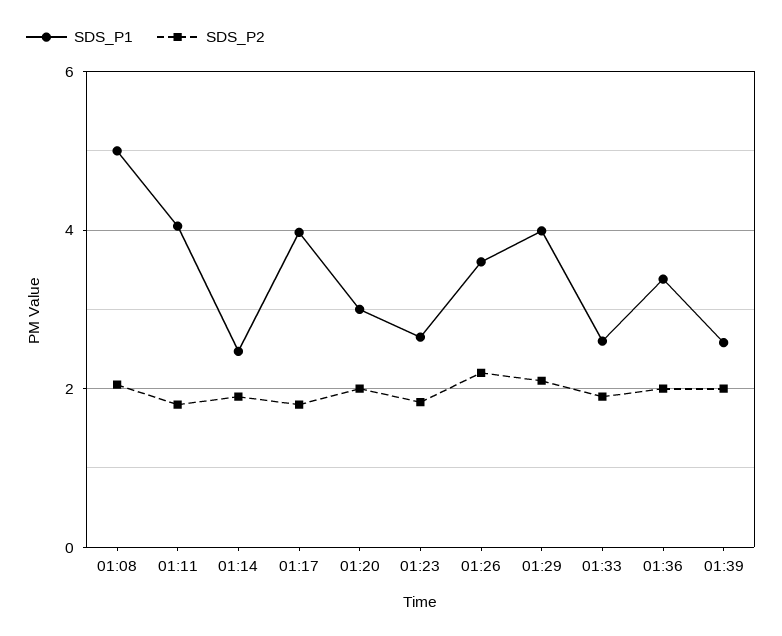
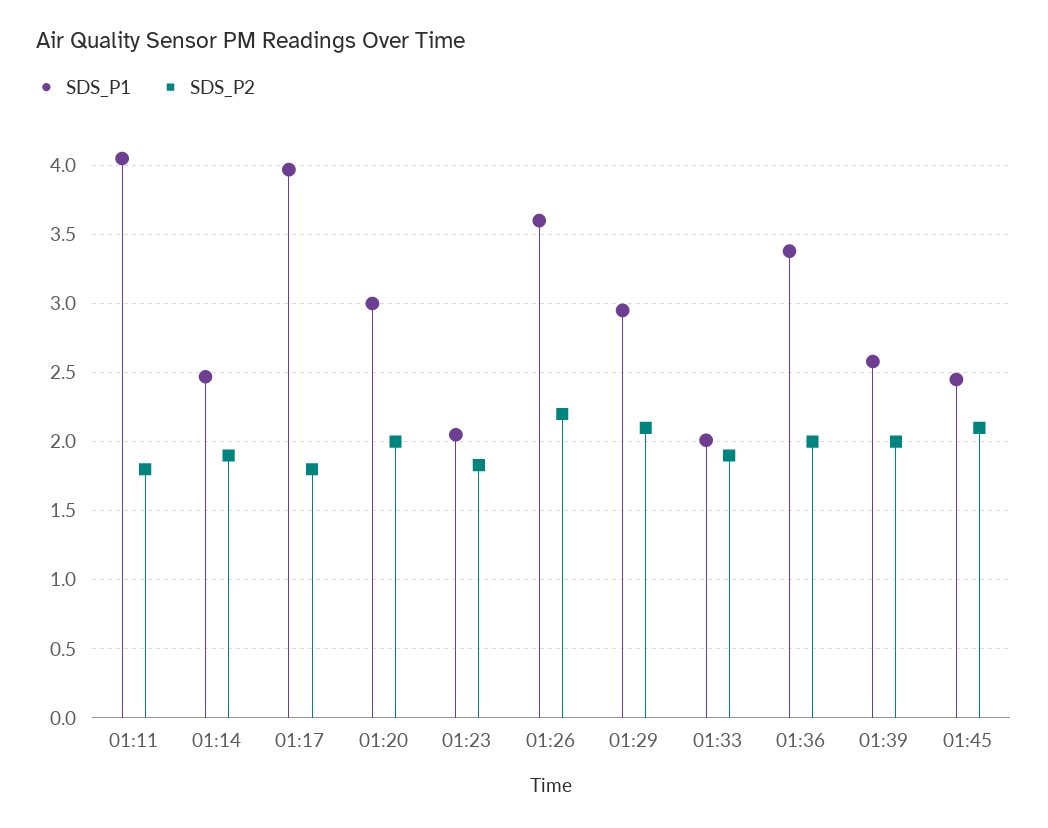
SDS_P1, 01:08: 5 -> none
SDS_P2, 01:08: 2 -> none
SDS_P1, 01:23: 2.6 -> 2.05
SDS_P1, 01:29: 4 -> 2.95
SDS_P1, 01:33: 2.6 -> 2
SDS_P1, 01:45: none -> 2.45
SDS_P2, 01:45: none -> 2.1

